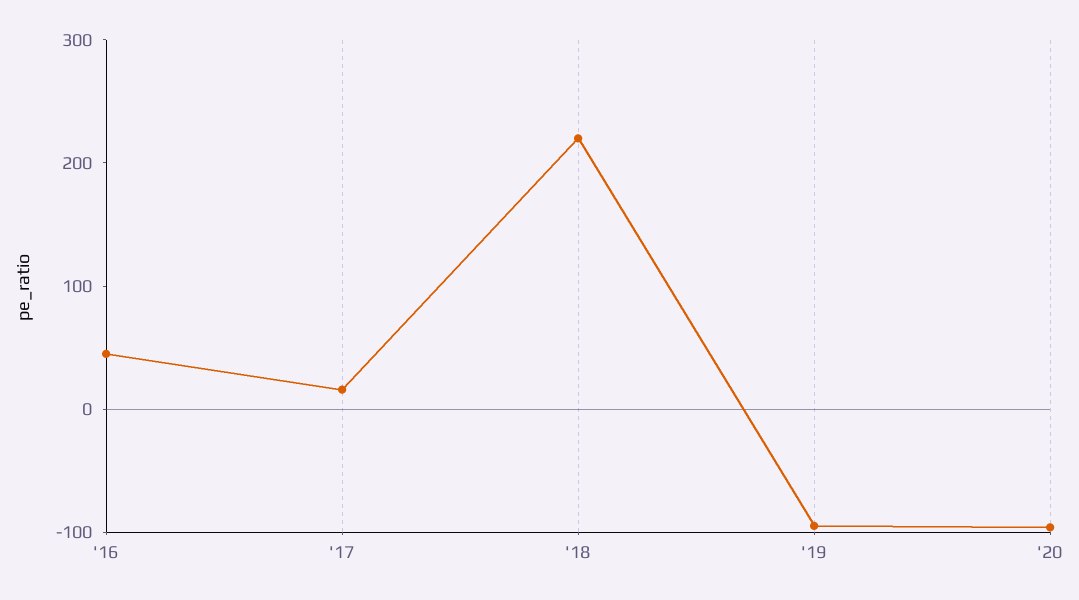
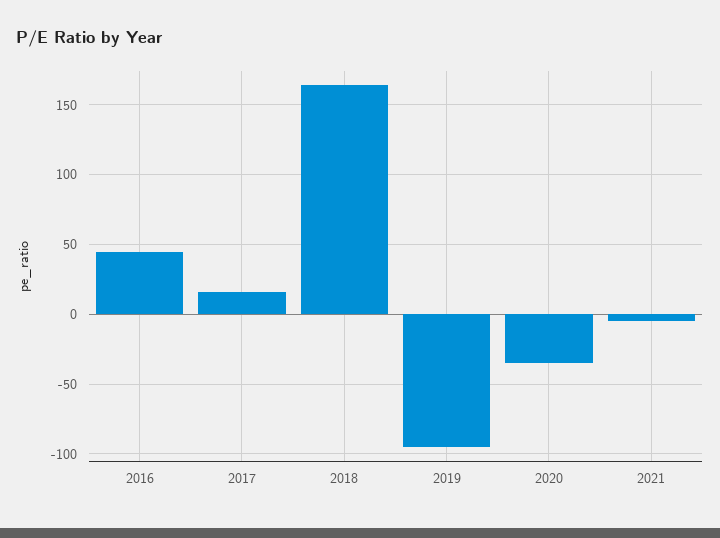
'18: 220 -> 165
'20: -100 -> -35
2021: none -> -5

